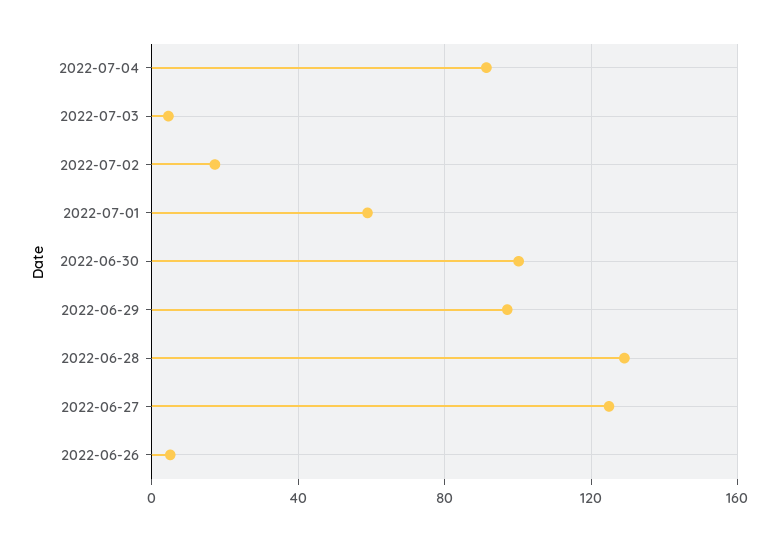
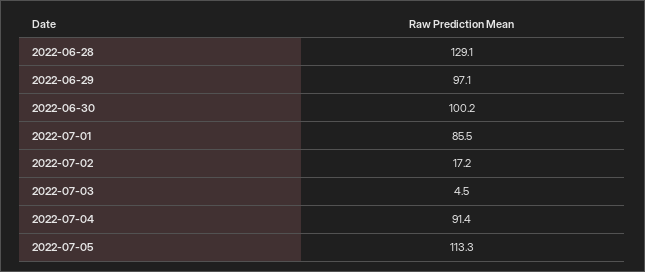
2022-07-01: 60 -> 85.5
2022-06-27: 125 -> none
2022-06-26: 5 -> none
2022-07-05: none -> 113.3

